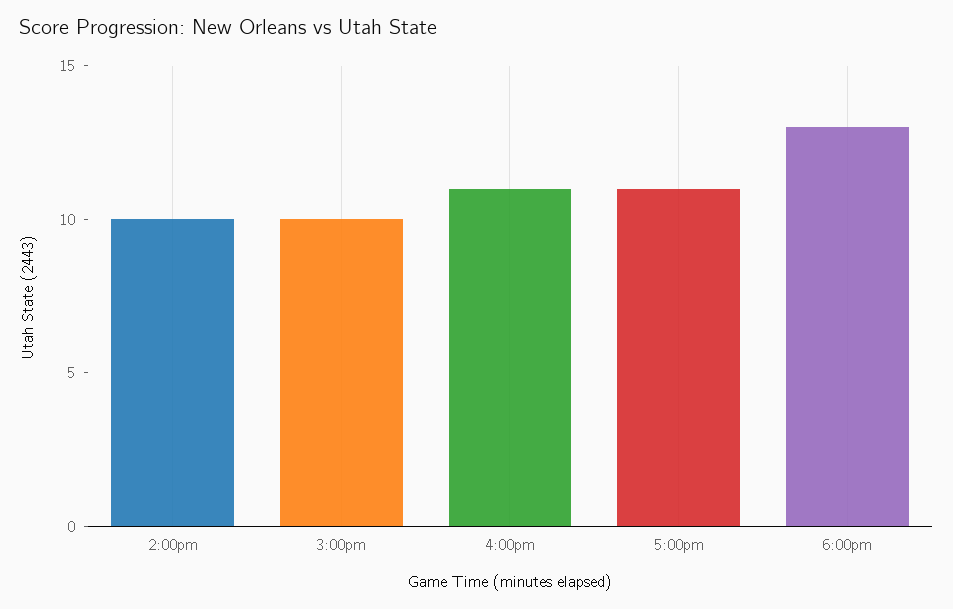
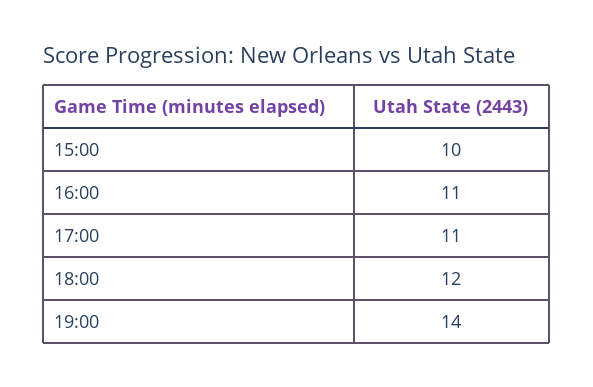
2:00pm: 10 -> none
6:00pm: 13 -> 12
19:00: none -> 14

